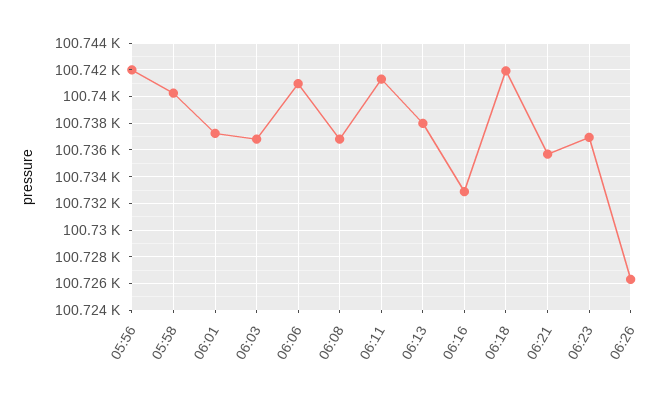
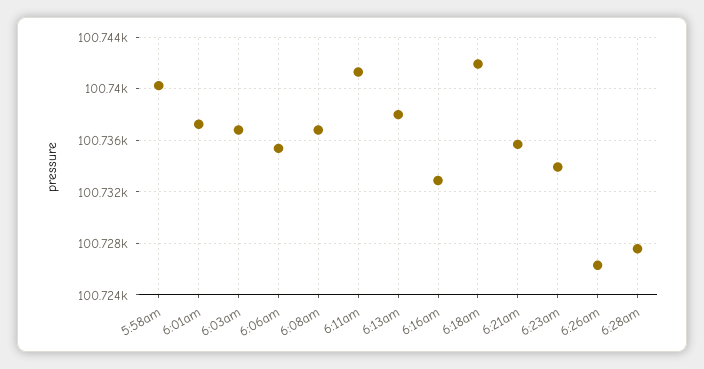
05:56: 100742 -> none
06:06: 100741 -> 100735.5
06:23: 100737 -> 100734
6:28am: none -> 100727.5

